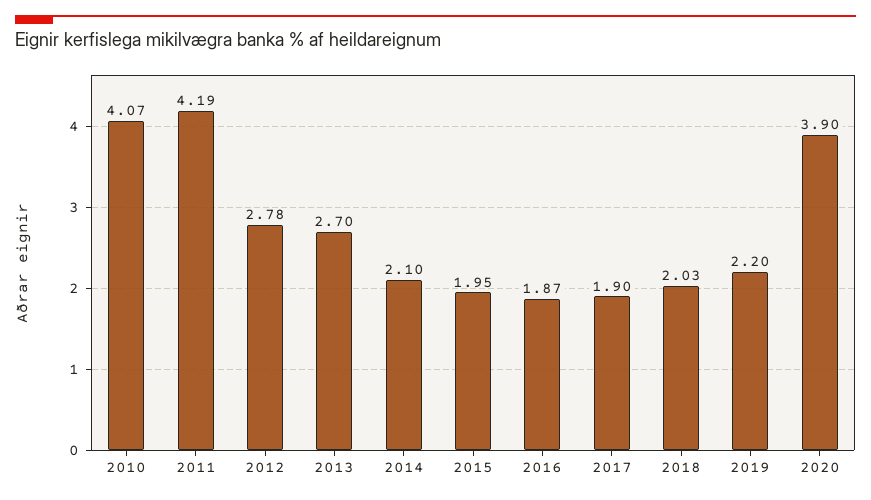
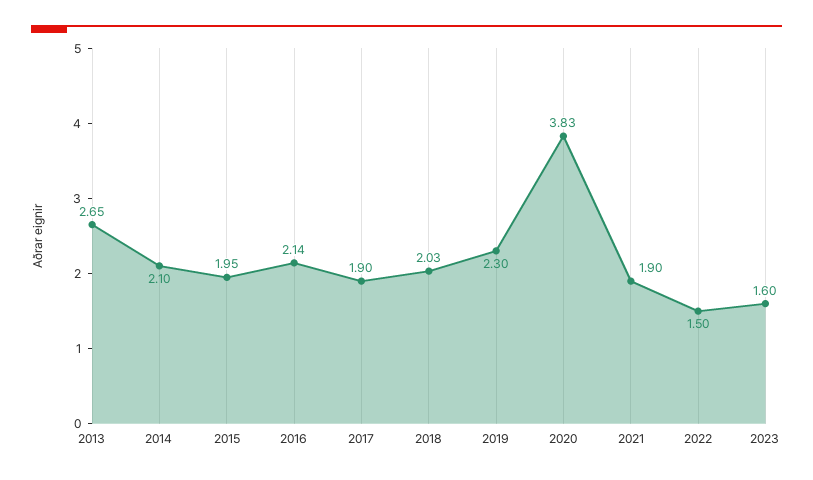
2010: 4.07 -> none
2011: 4.19 -> none
2012: 2.78 -> none
2013: 2.7 -> 2.65
2016: 1.87 -> 2.14
2019: 2.2 -> 2.3
2020: 3.9 -> 3.83
2021: none -> 1.9
2022: none -> 1.5
2023: none -> 1.6

